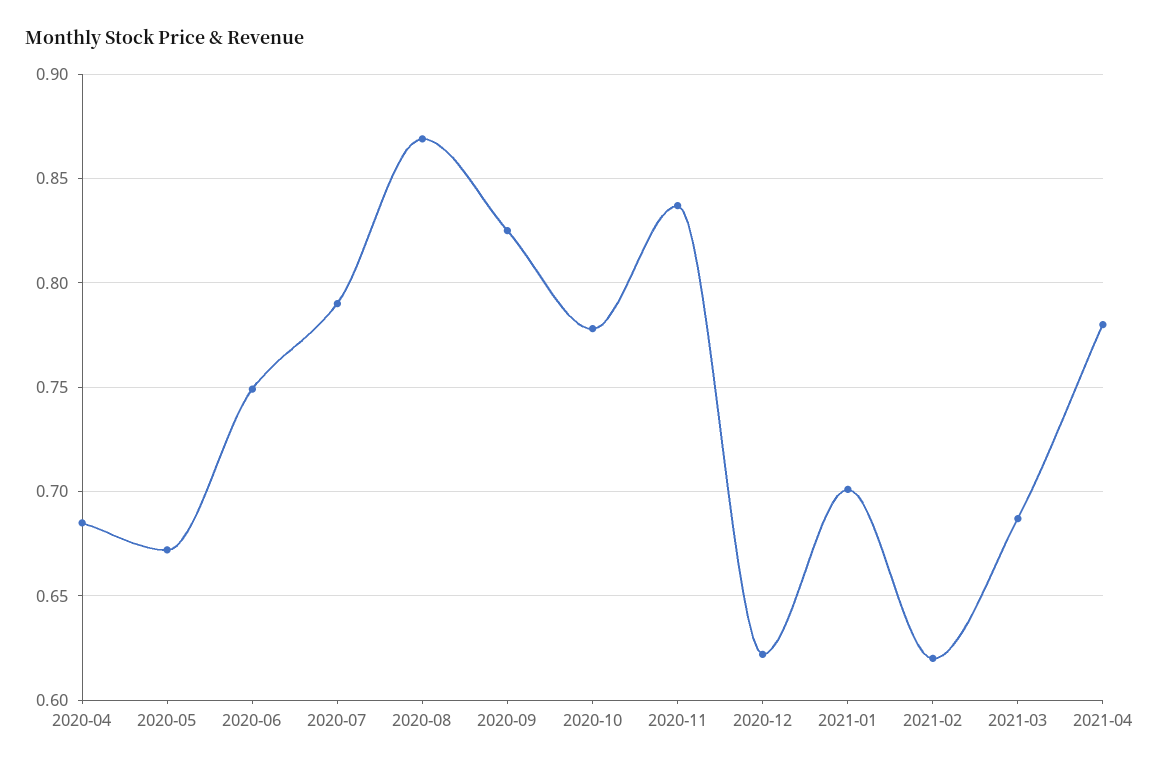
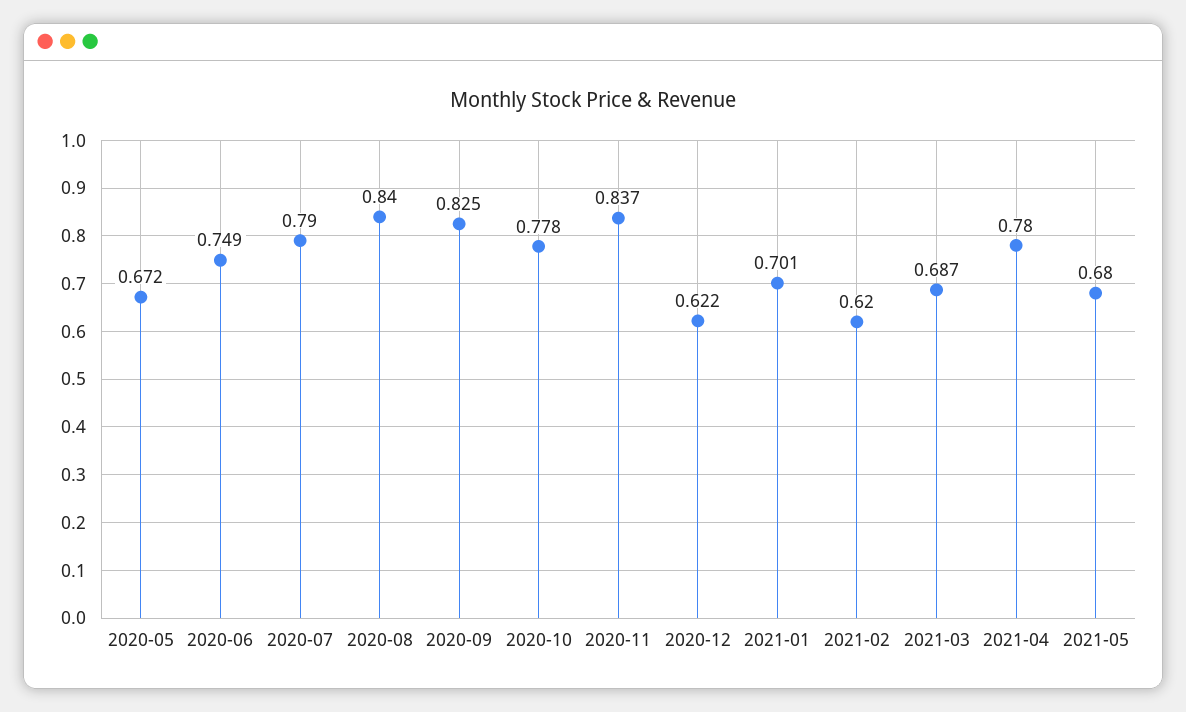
2020-04: 0.685 -> none
2020-08: 0.87 -> 0.84
2021-05: none -> 0.68

